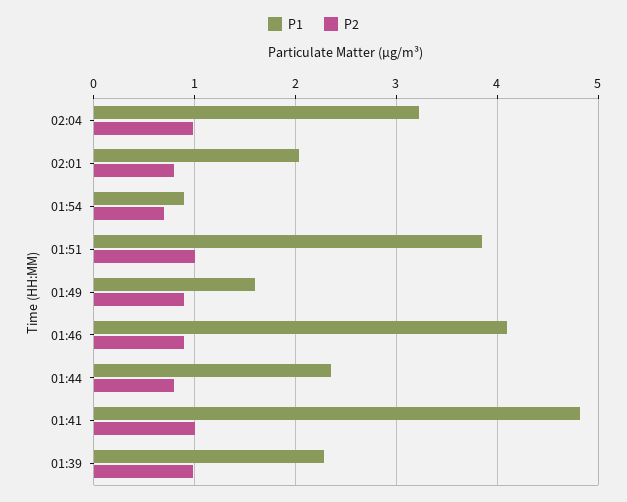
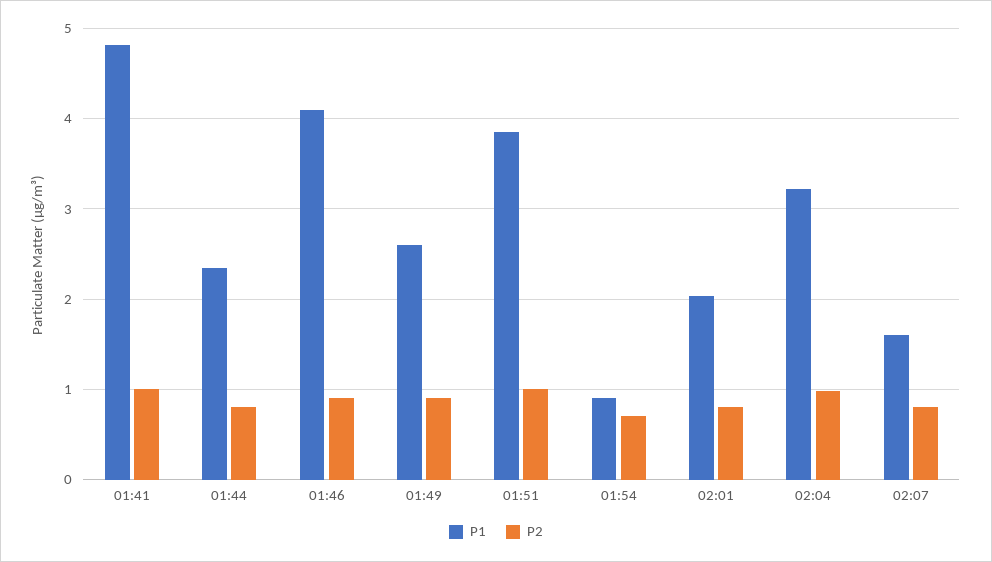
P1, 01:49: 1.6 -> 2.6
P1, 01:39: 2.3 -> none
P2, 01:39: 1 -> none
P1, 02:07: none -> 1.6
P2, 02:07: none -> 0.8

